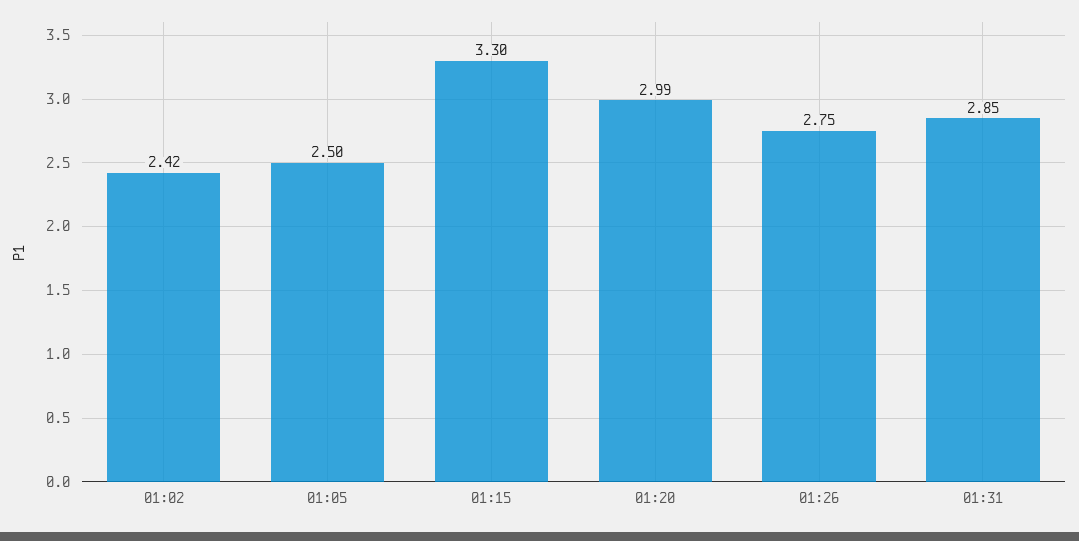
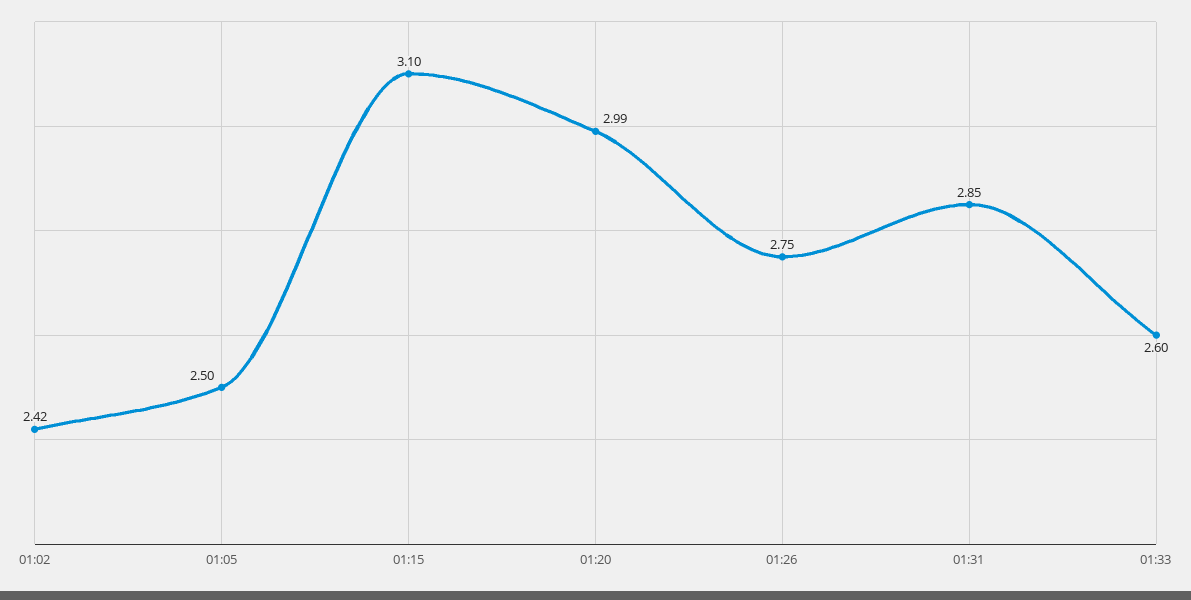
01:15: 3.3 -> 3.1
01:33: none -> 2.6

